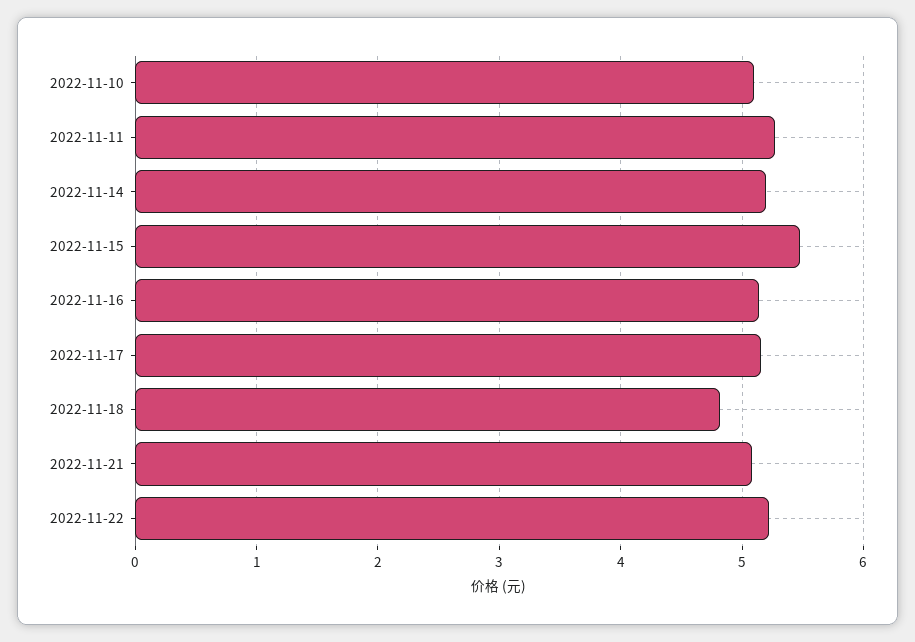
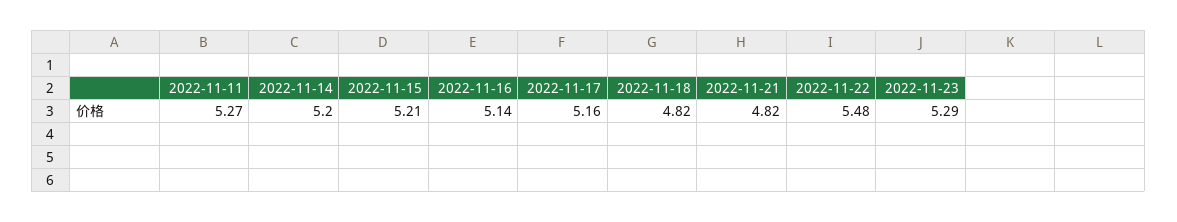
2022-11-10: 5.1 -> none
2022-11-15: 5.5 -> 5.21
2022-11-21: 5.1 -> 4.82
2022-11-22: 5.2 -> 5.48
2022-11-23: none -> 5.29

